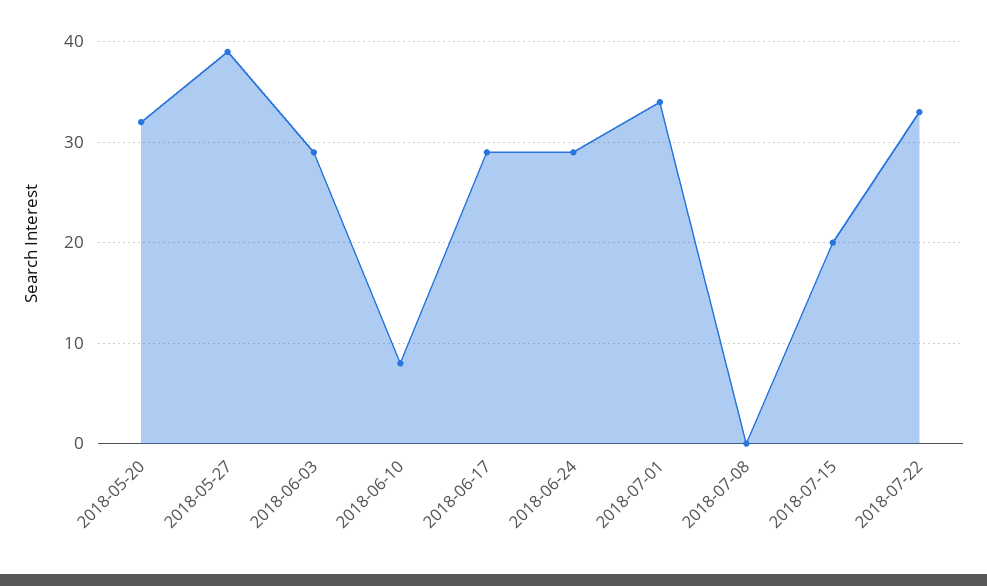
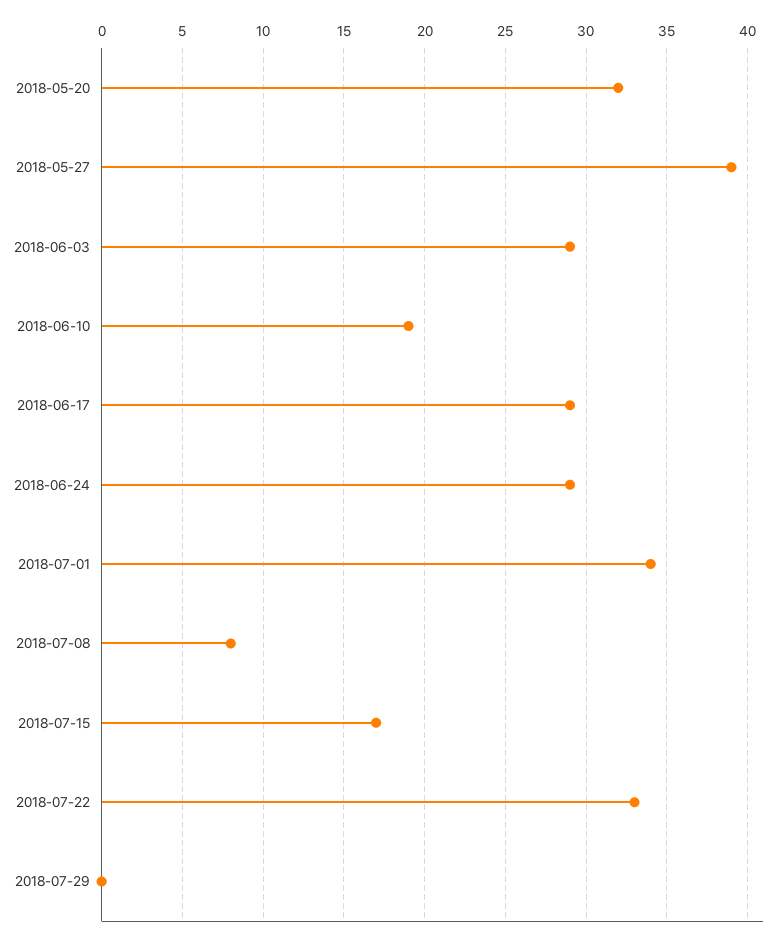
2018-06-10: 8 -> 19
2018-07-08: 0 -> 8
2018-07-15: 20 -> 17
2018-07-29: none -> 0

